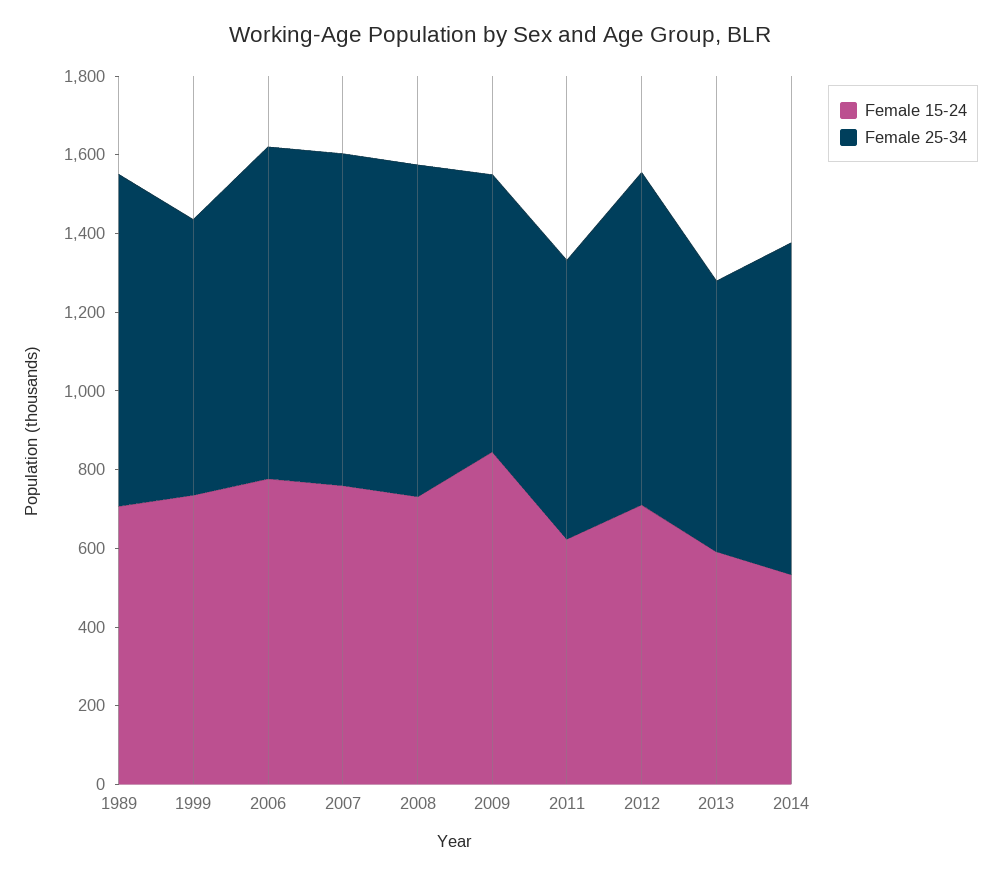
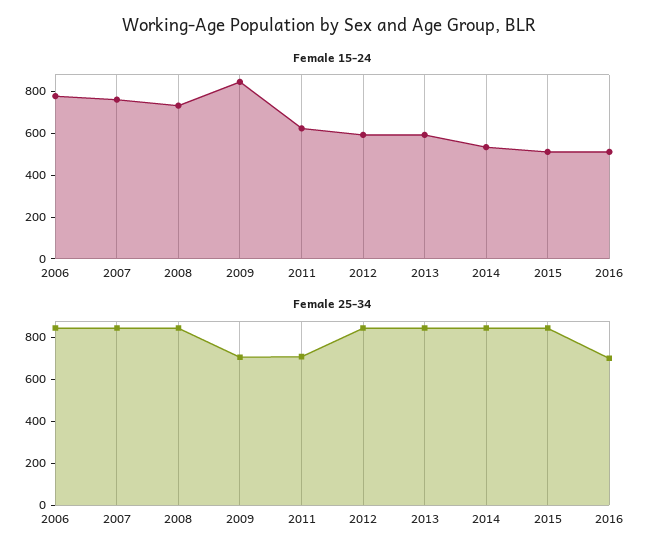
Female 15-24, 1989: 700 -> none
Female 25-34, 1989: 850 -> none
Female 15-24, 1999: 750 -> none
Female 25-34, 1999: 700 -> none
Female 15-24, 2012: 700 -> 600
Female 25-34, 2013: 700 -> 850
Female 15-24, 2015: none -> 500
Female 15-24, 2016: none -> 500
Female 25-34, 2015: none -> 850
Female 25-34, 2016: none -> 700

